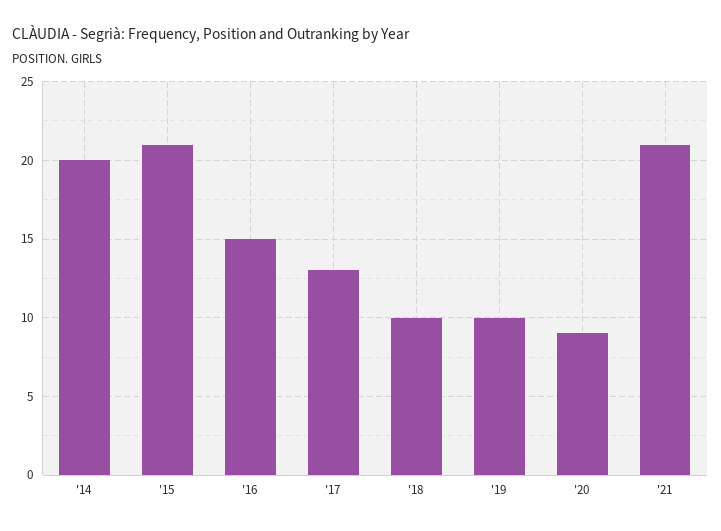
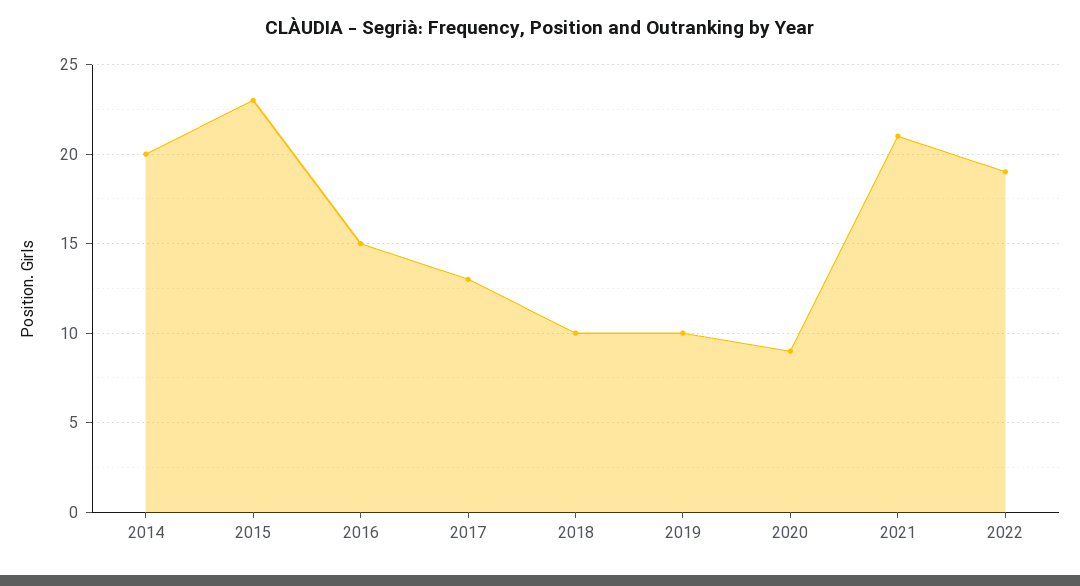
'15: 21 -> 23
2022: none -> 19

